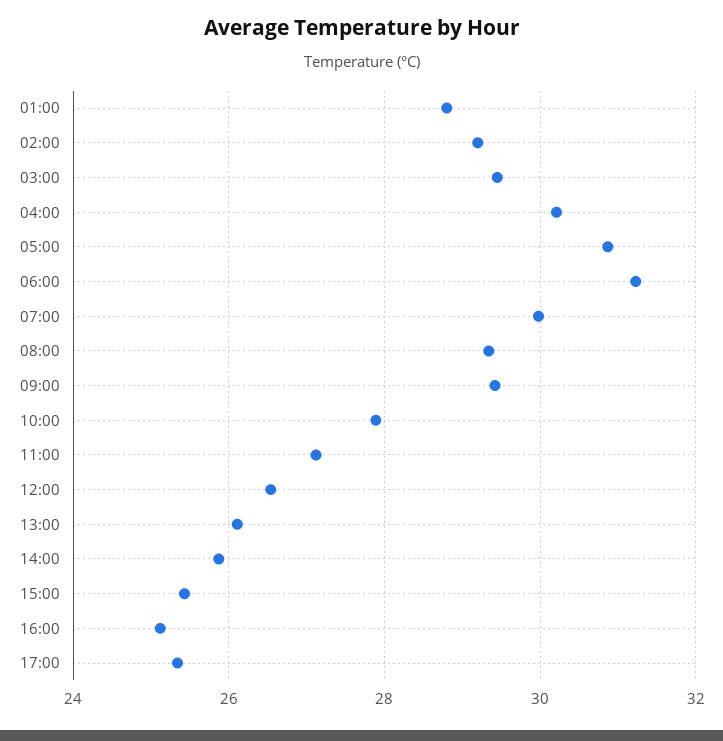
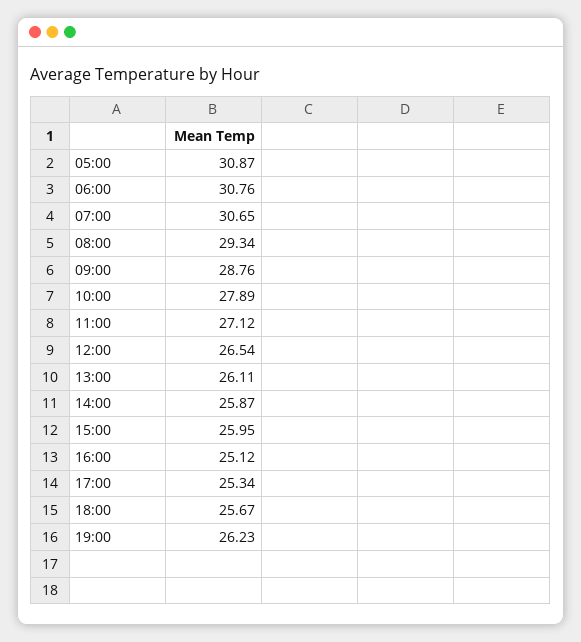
01:00: 28.8 -> none
02:00: 29.2 -> none
03:00: 29.4 -> none
04:00: 30.2 -> none
06:00: 31.2 -> 30.76
07:00: 30 -> 30.65
09:00: 29.4 -> 28.76
15:00: 25.4 -> 25.95
18:00: none -> 25.67
19:00: none -> 26.23

